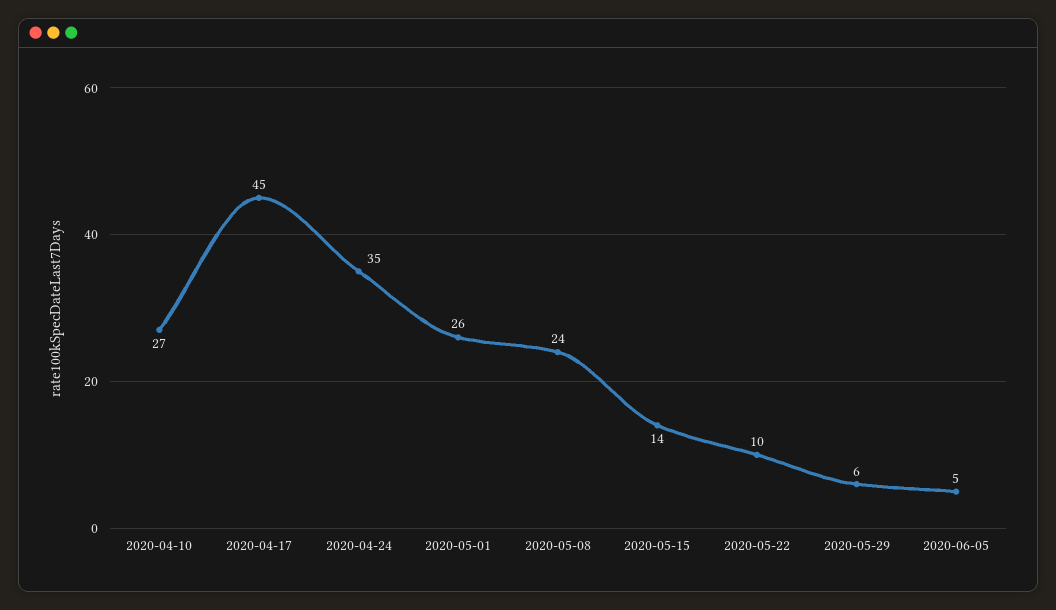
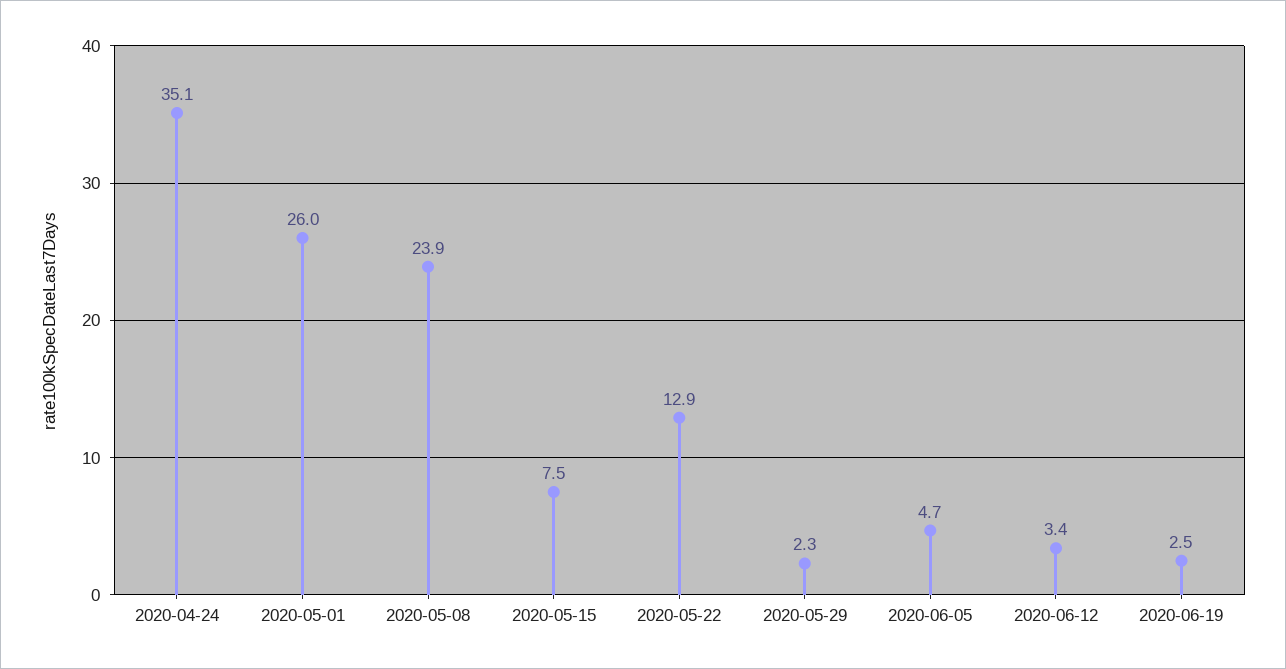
2020-04-10: 27 -> none
2020-04-17: 45 -> none
2020-05-15: 14 -> 7.5
2020-05-22: 10 -> 12.9
2020-05-29: 6 -> 2.3
2020-06-12: none -> 3.4
2020-06-19: none -> 2.5

